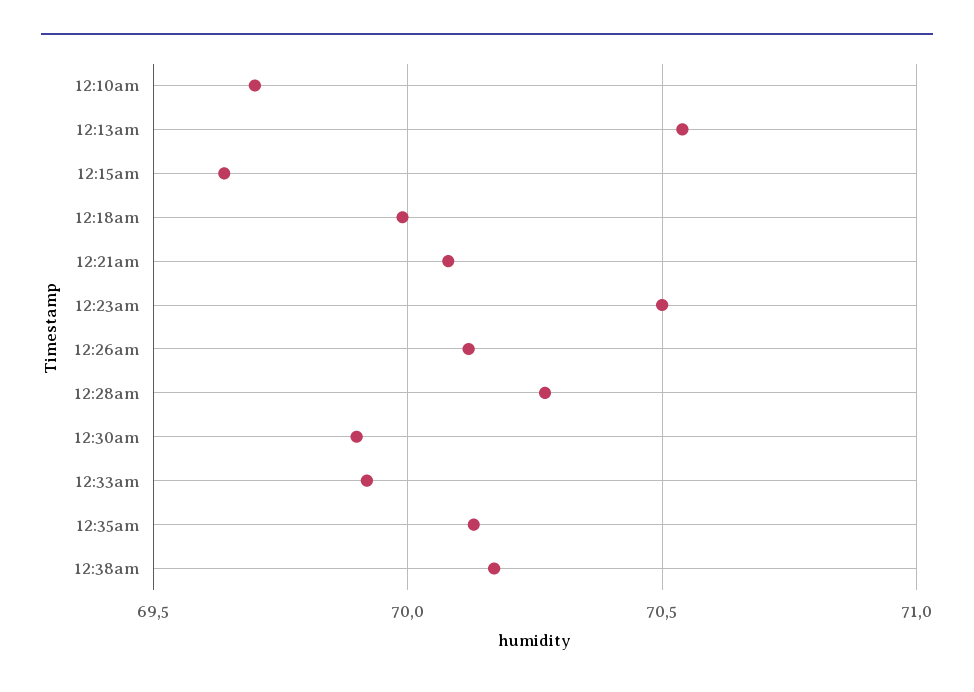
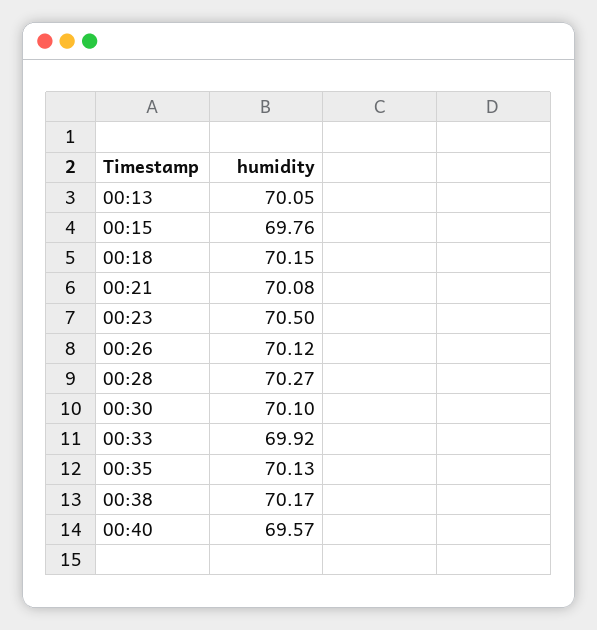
12:10am: 69.7 -> none
12:13am: 70.55 -> 70.05
12:15am: 69.65 -> 69.76
12:18am: 70 -> 70.15
12:30am: 69.9 -> 70.1
00:40: none -> 69.57

